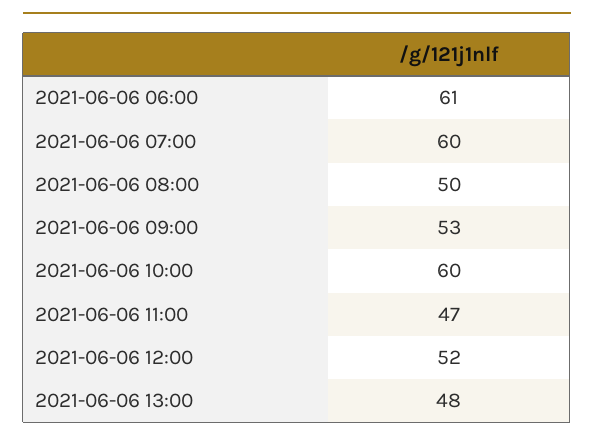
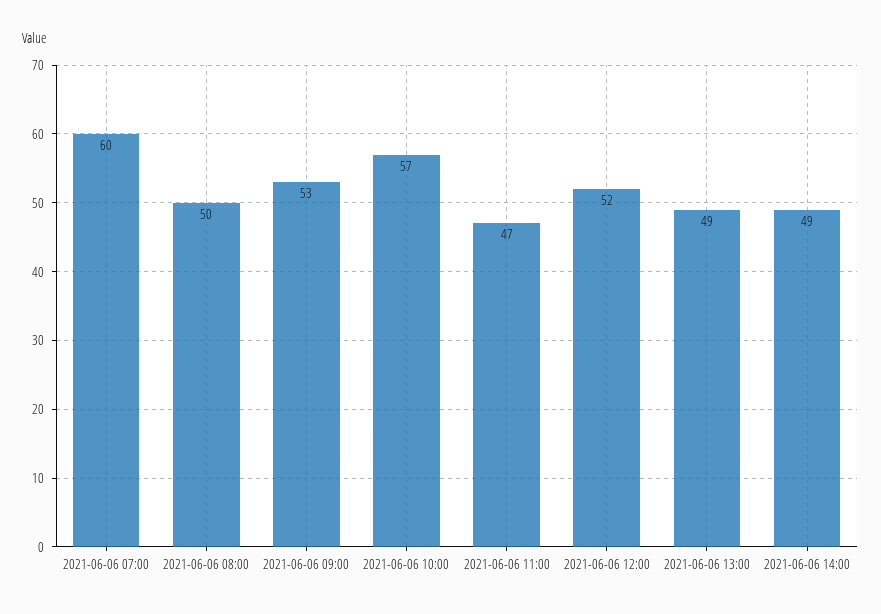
2021-06-06 06:00: 61 -> none
2021-06-06 10:00: 60 -> 57
2021-06-06 13:00: 48 -> 49
2021-06-06 14:00: none -> 49

